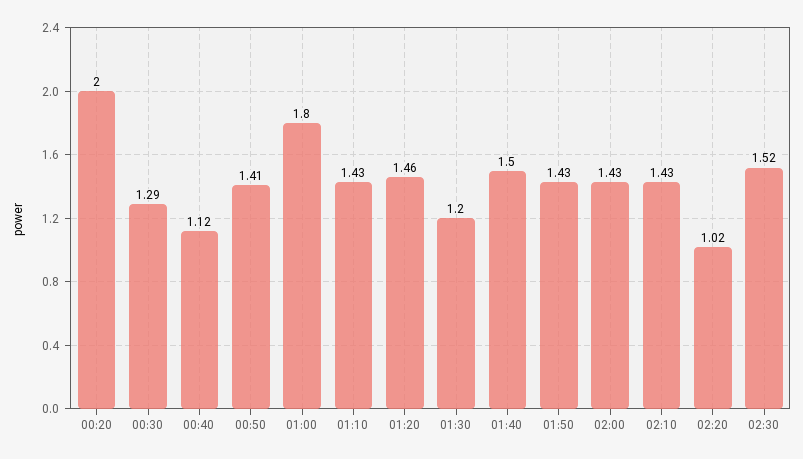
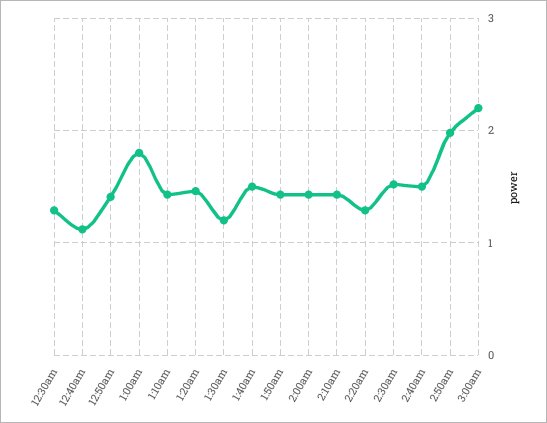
00:20: 2 -> none
02:20: 1.02 -> 1.3
2:40am: none -> 1.5
2:50am: none -> 2
3:00am: none -> 2.2

